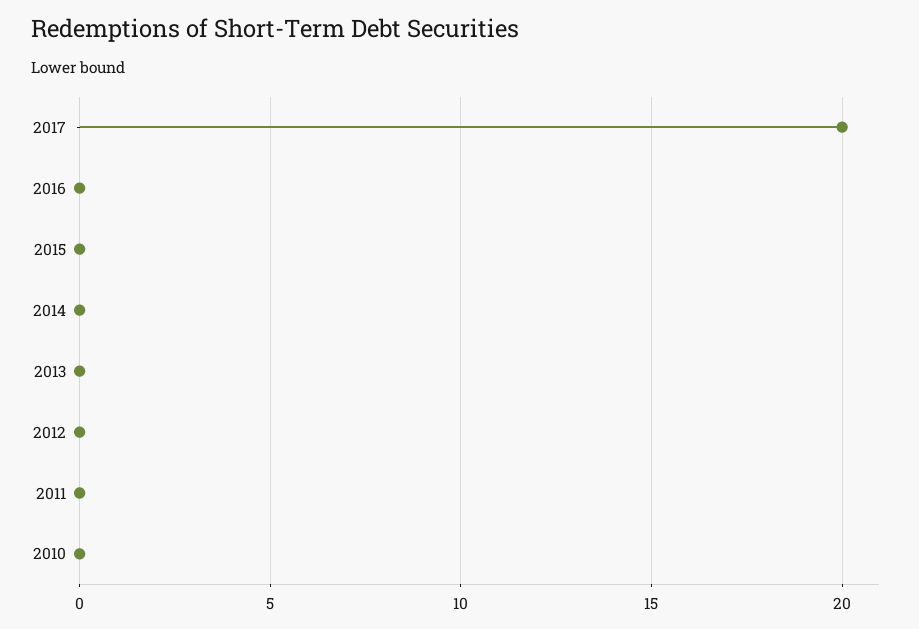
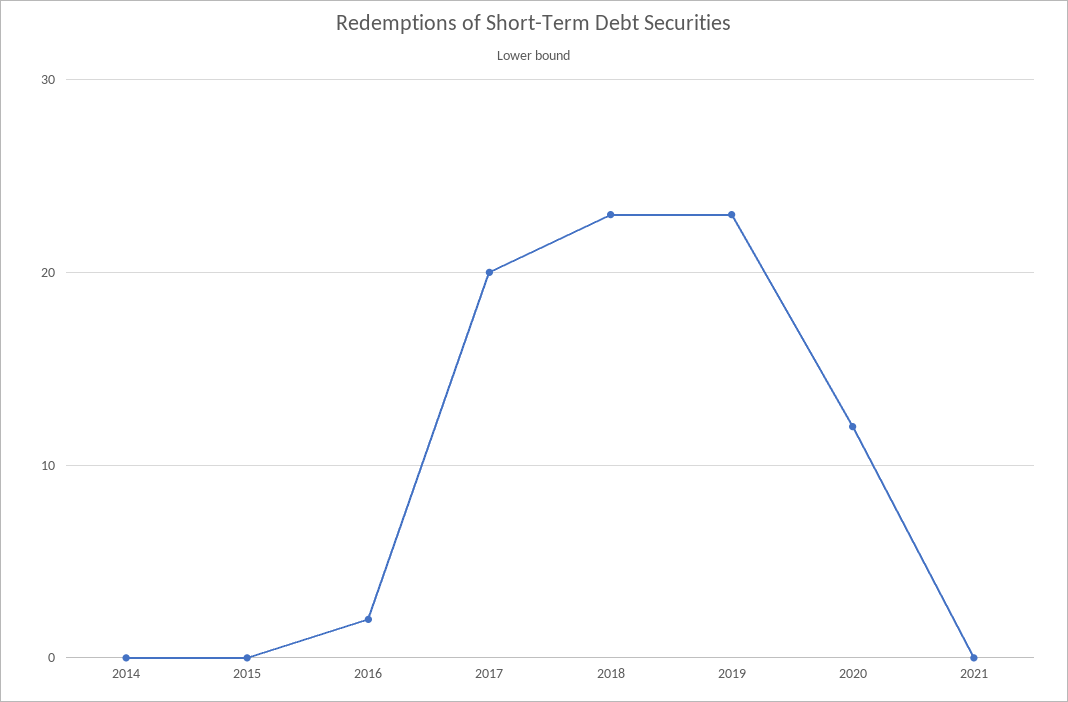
2016: 0 -> 2
2013: 0 -> none
2012: 0 -> none
2011: 0 -> none
2010: 0 -> none
2018: none -> 23
2019: none -> 23
2020: none -> 12
2021: none -> 0

